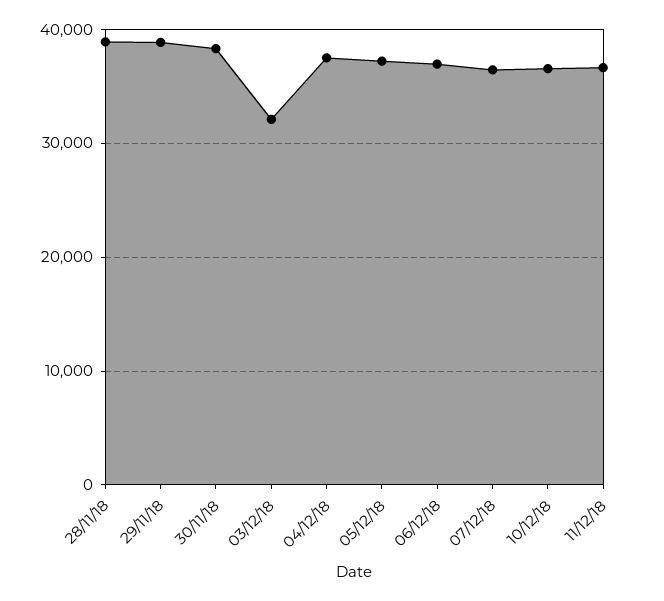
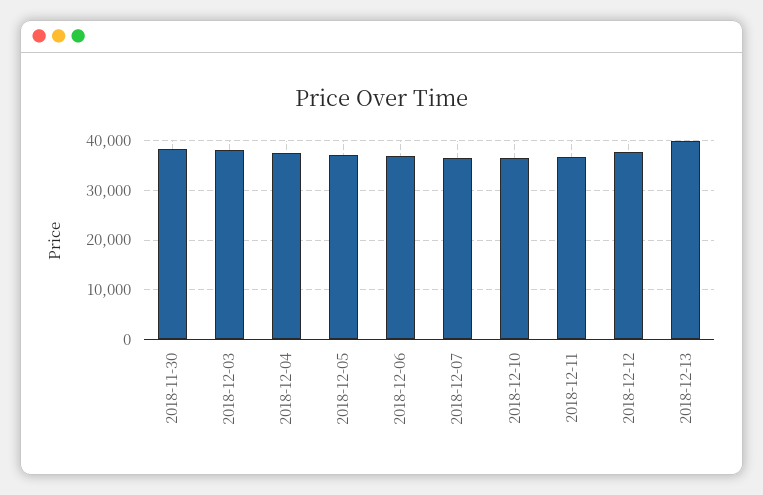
28/11/18: 39000 -> none
29/11/18: 39000 -> none
03/12/18: 32000 -> 38000
2018-12-12: none -> 38000
2018-12-13: none -> 40000

